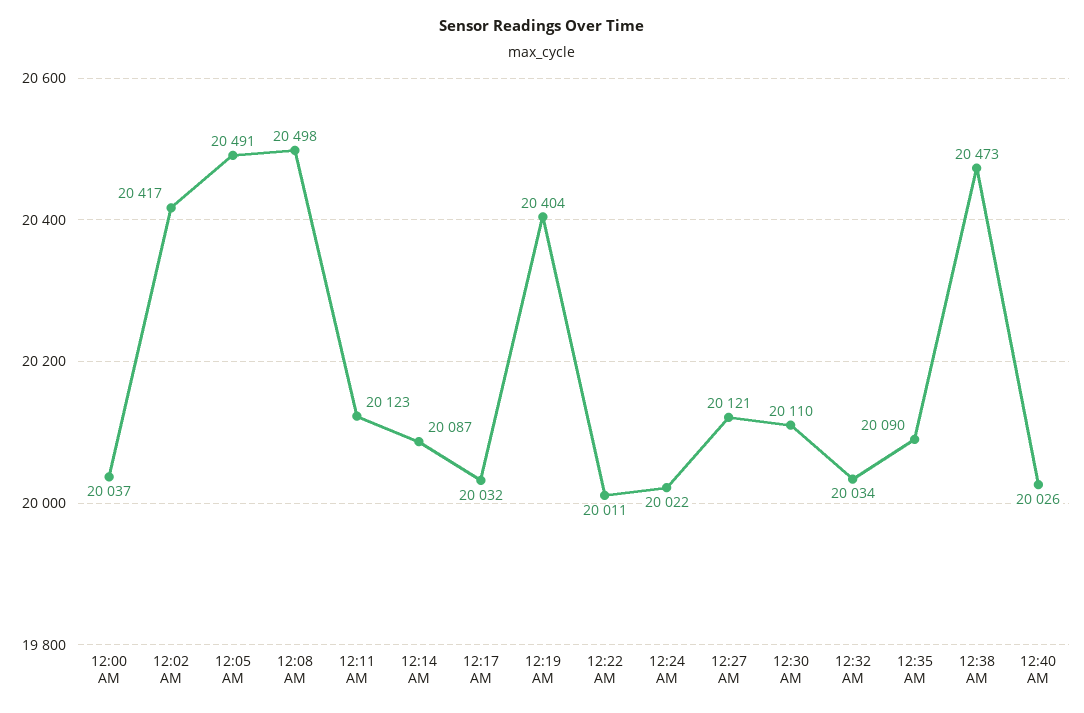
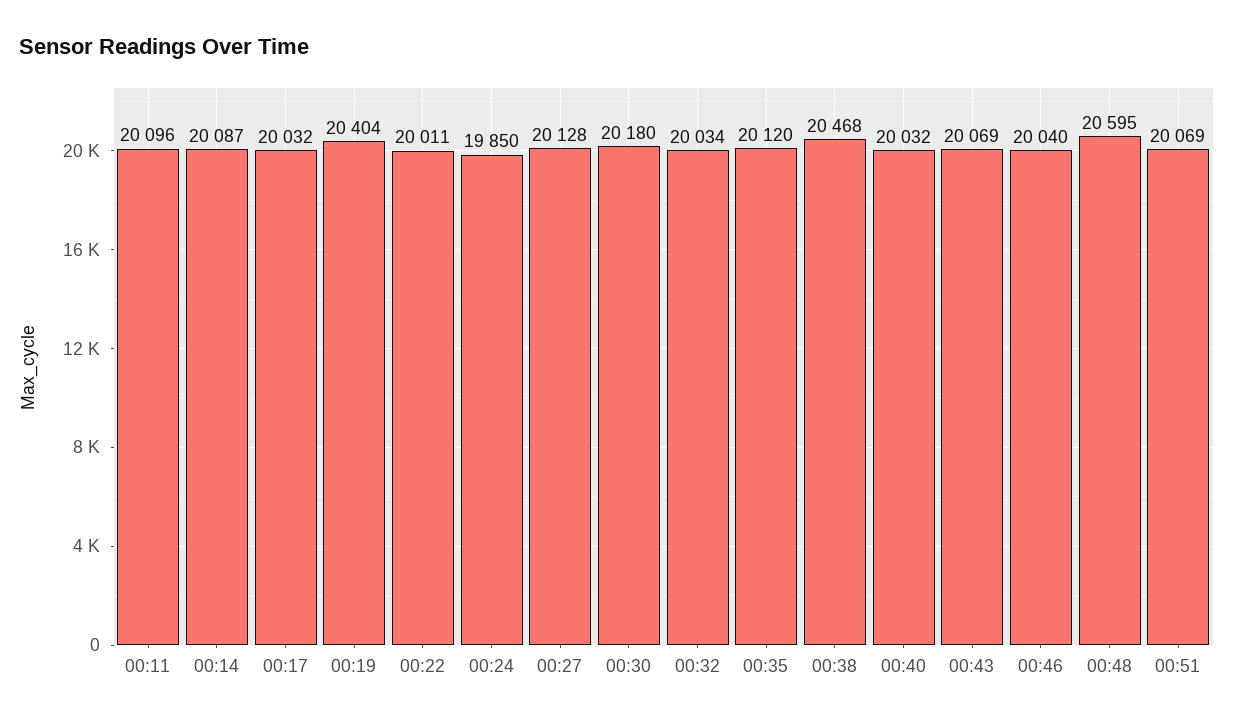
12:00 AM: 20037 -> none
12:02 AM: 20417 -> none
12:05 AM: 20491 -> none
12:08 AM: 20498 -> none
12:11 AM: 20123 -> 20096
12:24 AM: 20022 -> 19850
12:27 AM: 20121 -> 20128
12:30 AM: 20110 -> 20180
12:35 AM: 20090 -> 20120
12:38 AM: 20473 -> 20468
12:40 AM: 20026 -> 20032
00:43: none -> 20069
00:46: none -> 20040
00:48: none -> 20595
00:51: none -> 20069

